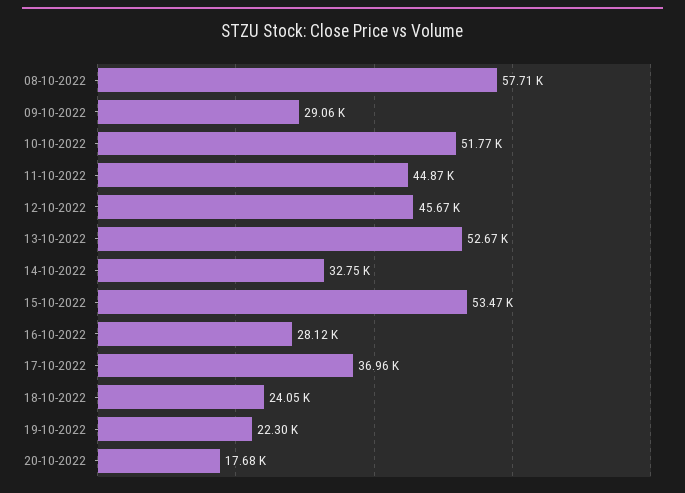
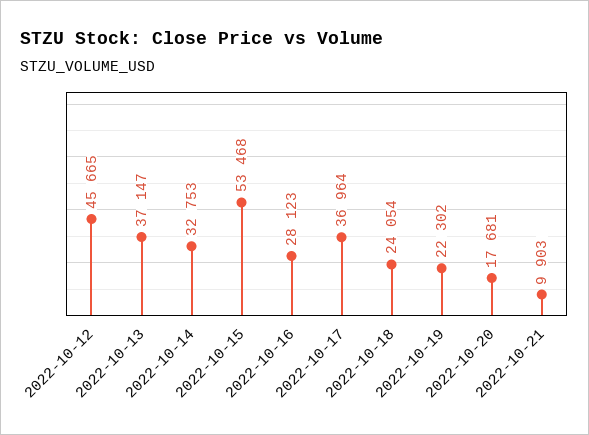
08-10-2022: 57710 -> none
09-10-2022: 29060 -> none
10-10-2022: 51770 -> none
11-10-2022: 44870 -> none
13-10-2022: 52670 -> 37147
2022-10-21: none -> 9903

